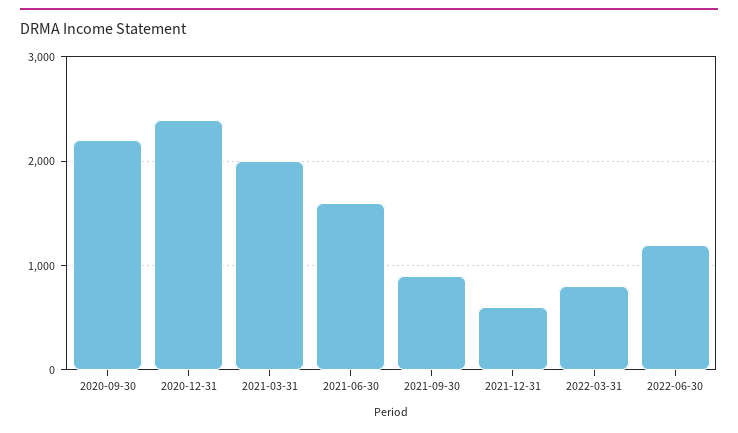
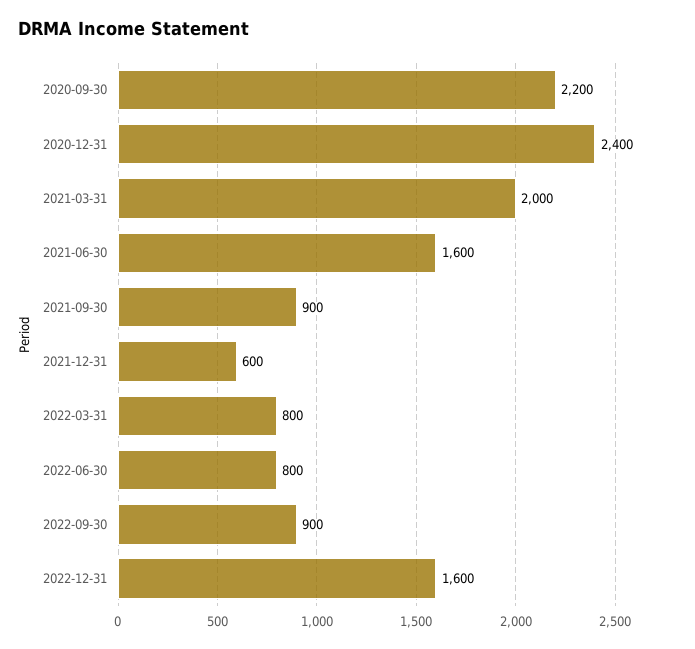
2022-06-30: 1200 -> 800
2022-09-30: none -> 900
2022-12-31: none -> 1600

